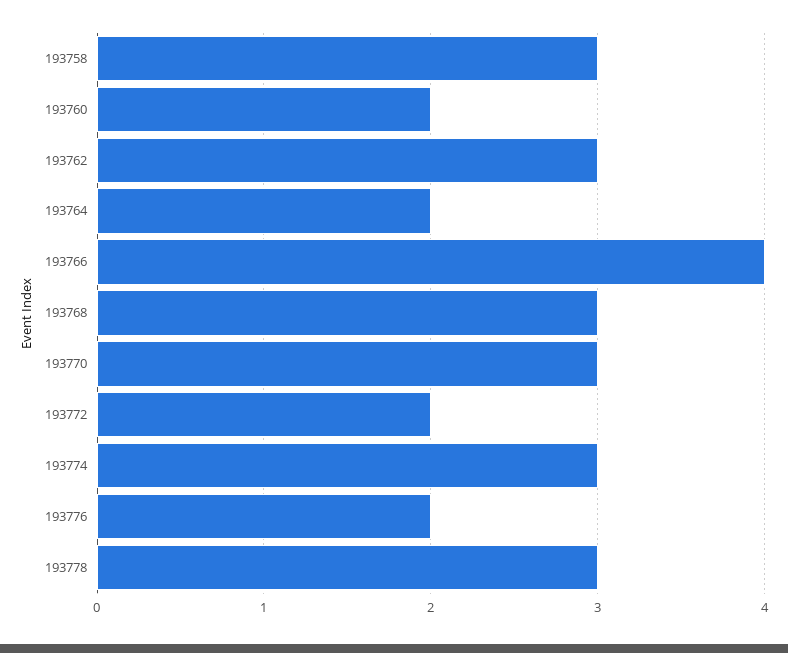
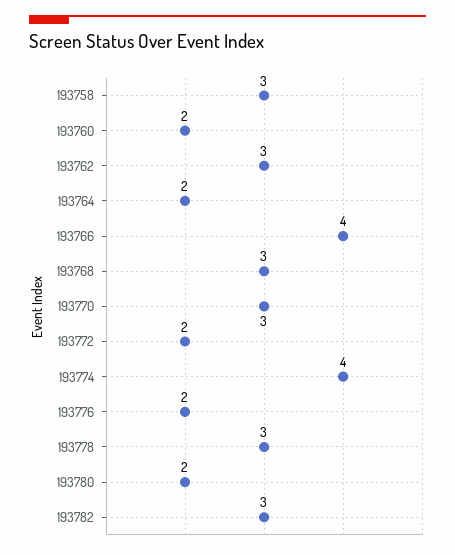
193774: 3 -> 4
193780: none -> 2
193782: none -> 3

